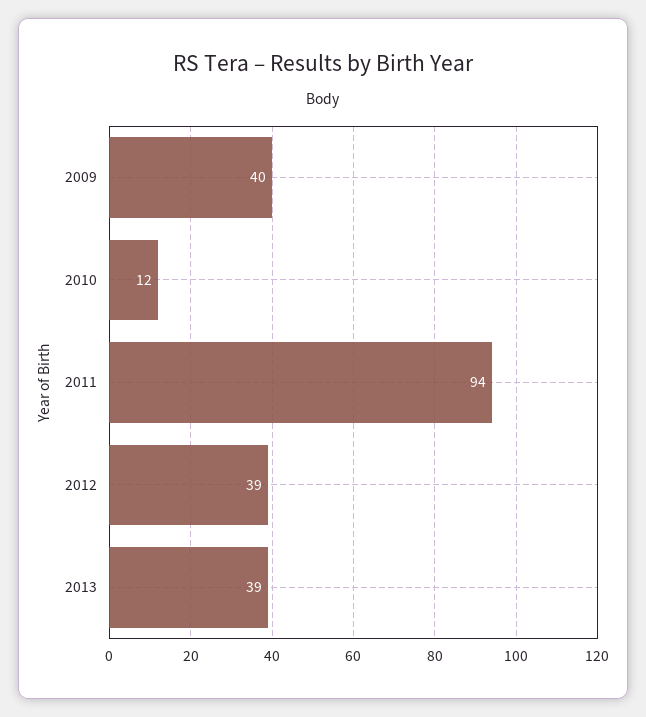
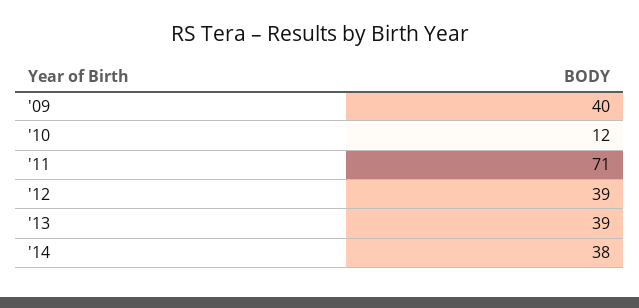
2011: 94 -> 71
'14: none -> 38

